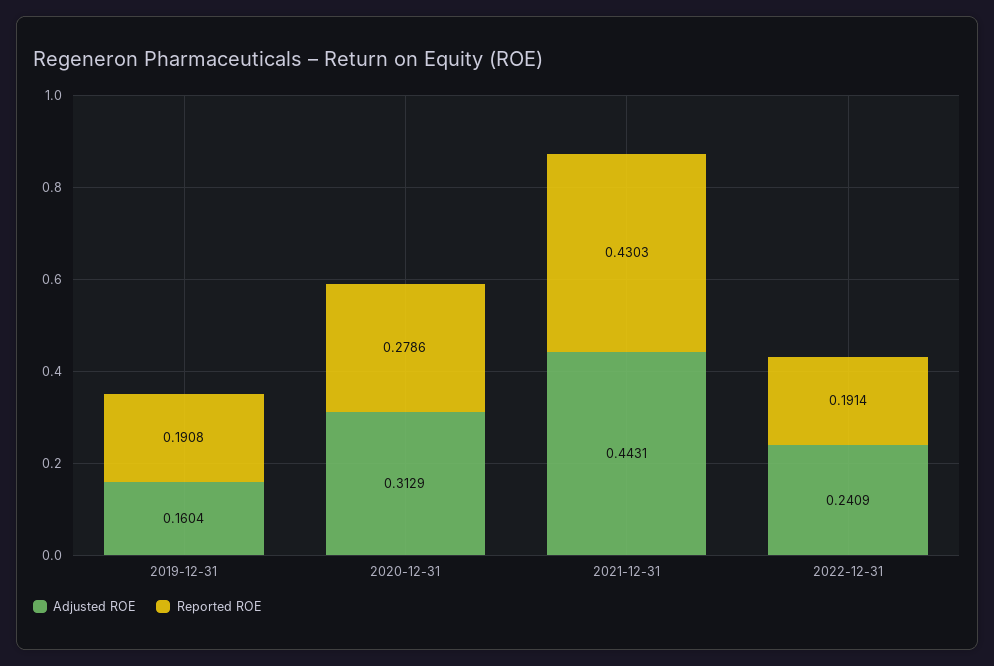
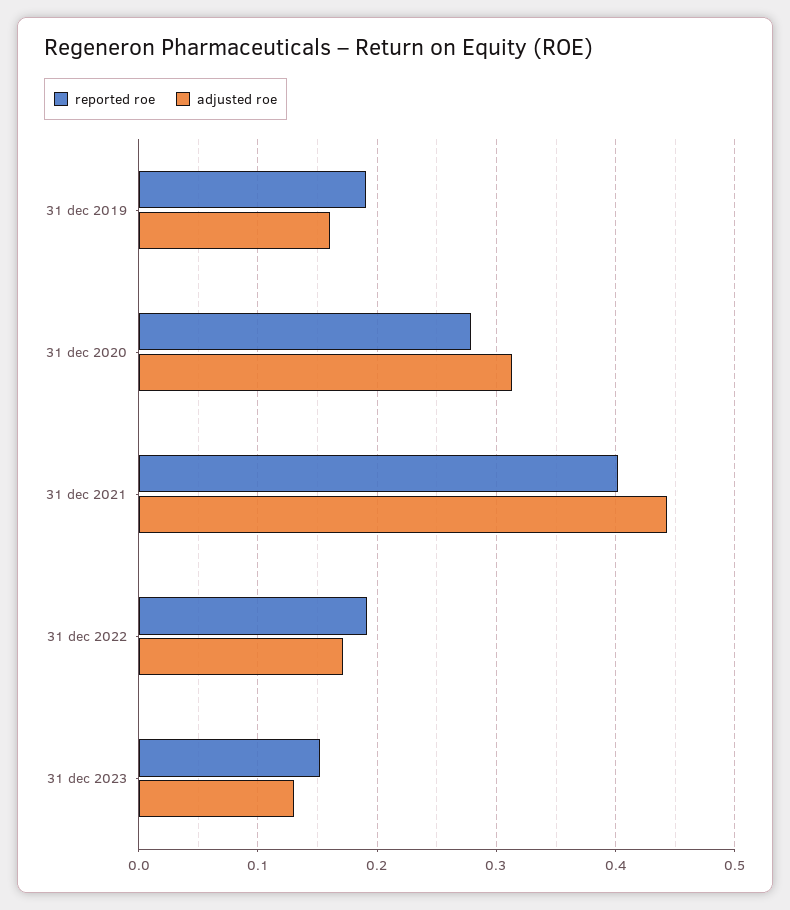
Reported ROE, 2021-12-31: 0.4303 -> 0.4
Adjusted ROE, 2022-12-31: 0.2409 -> 0.17
Reported ROE, 31 dec 2023: none -> 0.15
Adjusted ROE, 31 dec 2023: none -> 0.13

